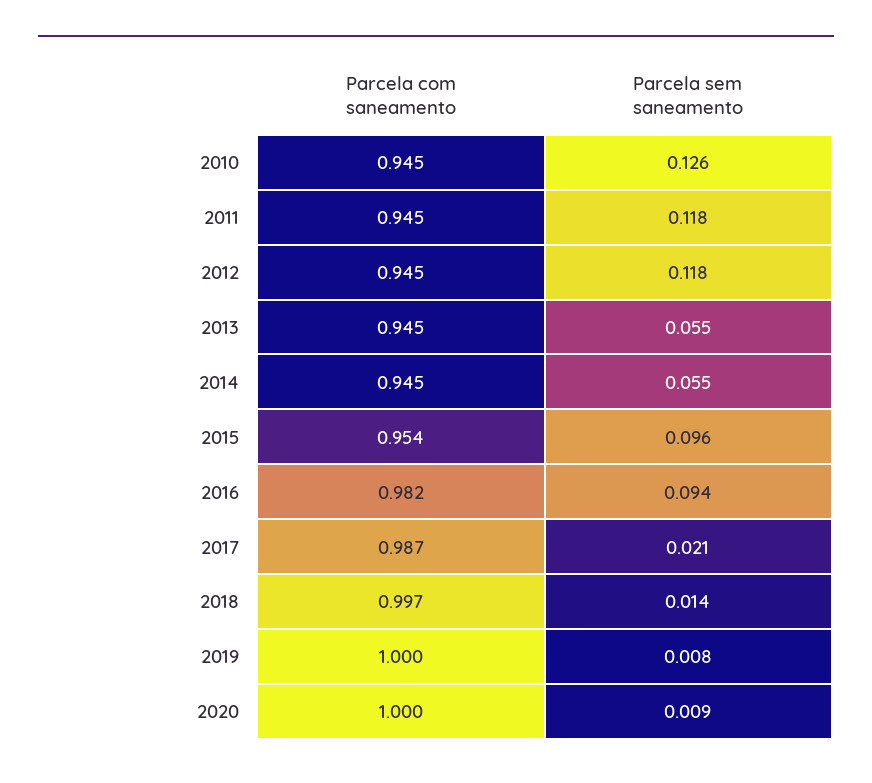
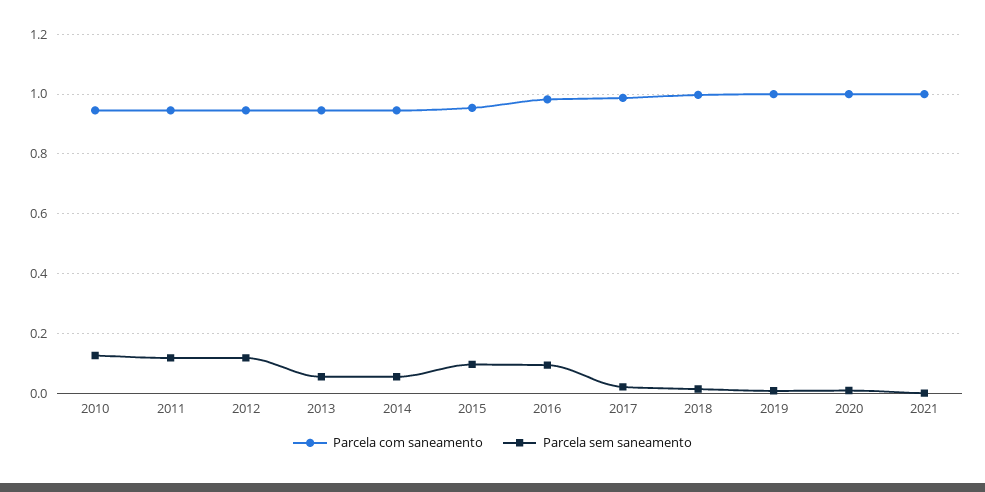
Parcela com saneamento, 2021: none -> 1
Parcela sem saneamento, 2021: none -> 0

